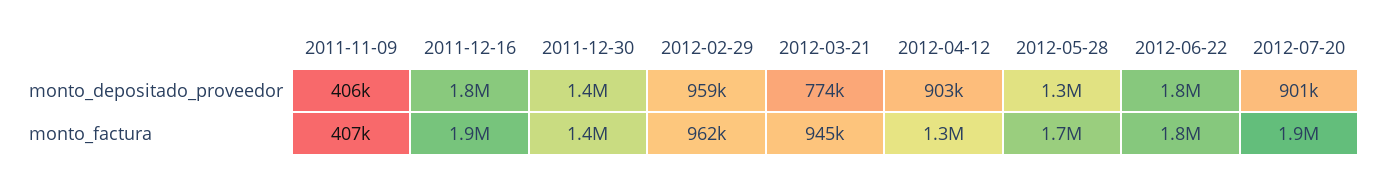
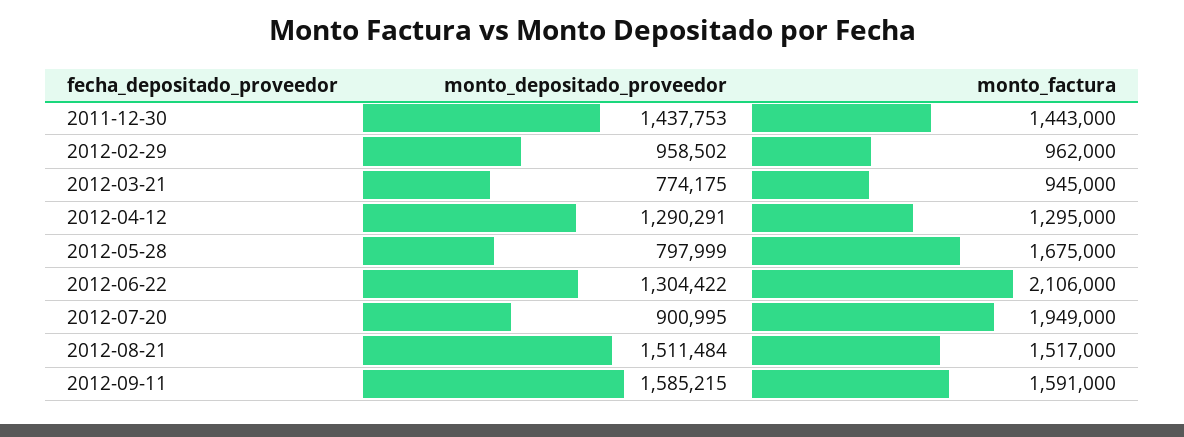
2011-11-09, monto_depositado_proveedor: 406000 -> none
2011-12-16, monto_depositado_proveedor: 1800000 -> none
2012-04-12, monto_depositado_proveedor: 903000 -> 1290291
2012-05-28, monto_depositado_proveedor: 1300000 -> 797999
2012-06-22, monto_depositado_proveedor: 1800000 -> 1304422
2011-11-09, monto_factura: 407000 -> none
2011-12-16, monto_factura: 1900000 -> none
2012-06-22, monto_factura: 1800000 -> 2106000
2012-08-21, monto_depositado_proveedor: none -> 1511484
2012-08-21, monto_factura: none -> 1517000
2012-09-11, monto_depositado_proveedor: none -> 1585215
2012-09-11, monto_factura: none -> 1591000

